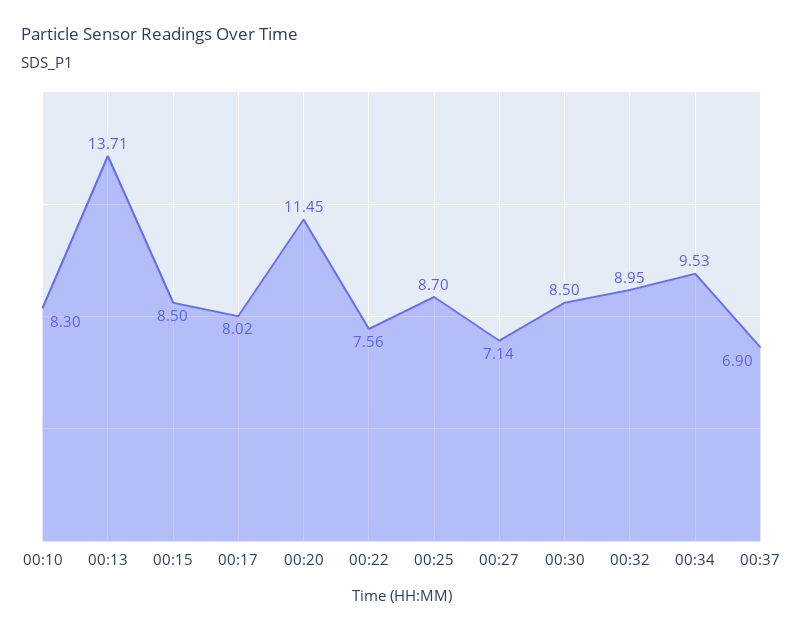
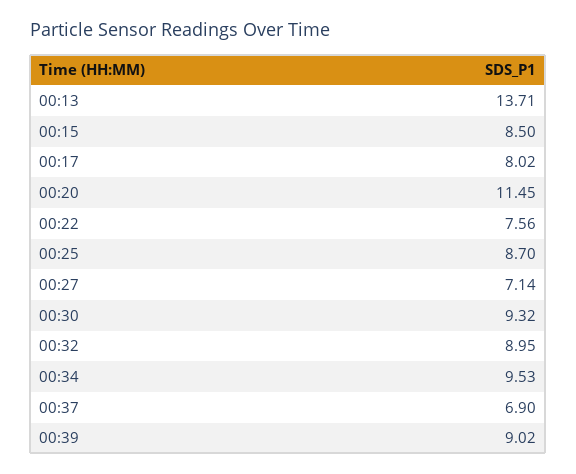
00:10: 8.3 -> none
00:30: 8.5 -> 9.32
00:39: none -> 9.02

